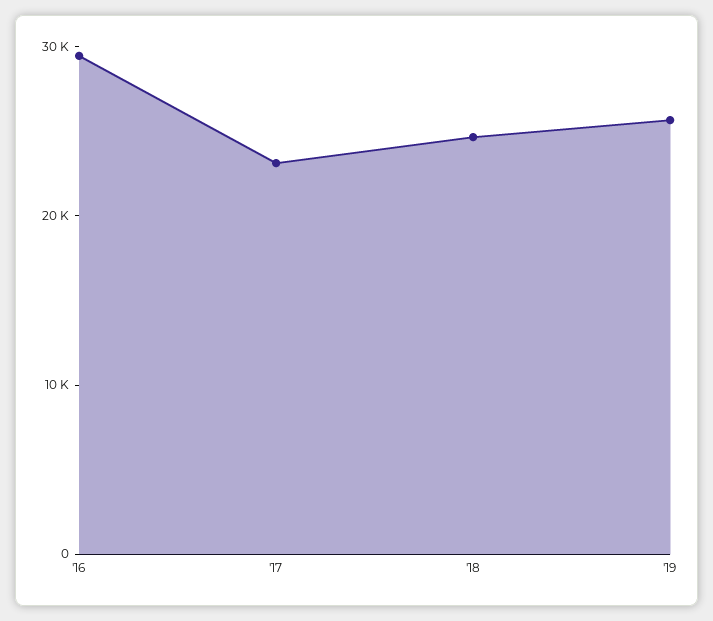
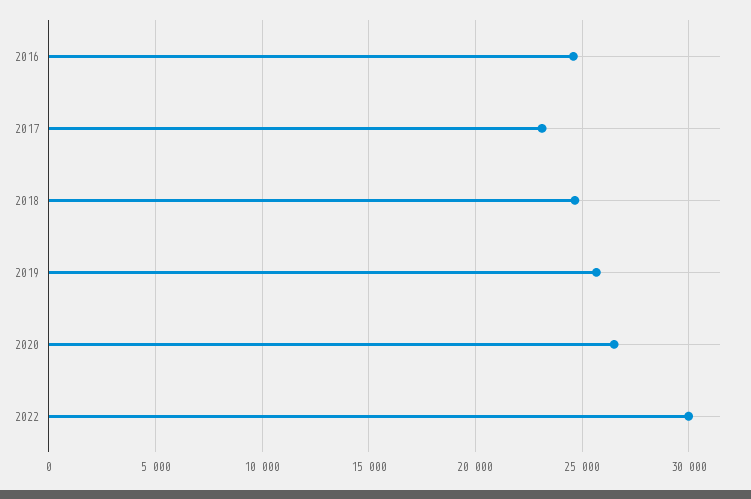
'16: 30000 -> 24500
2020: none -> 26500
2022: none -> 30000

